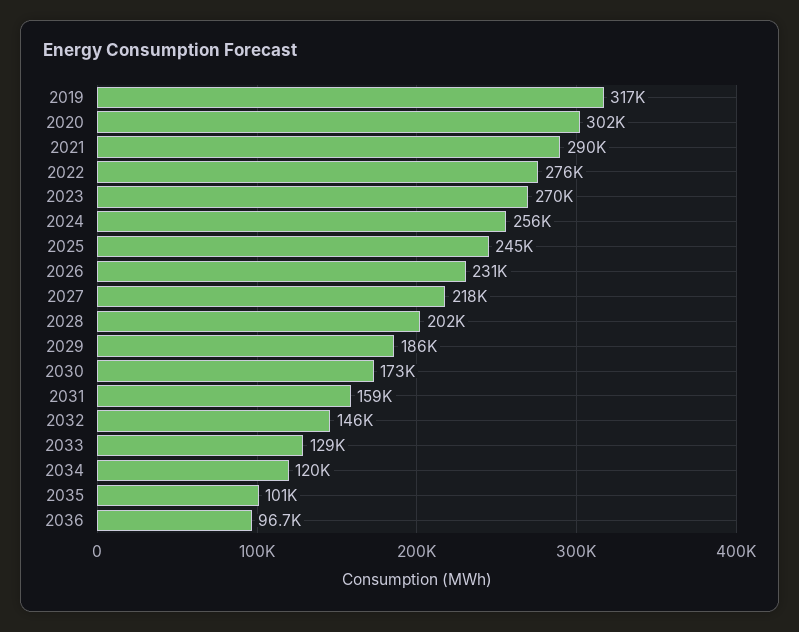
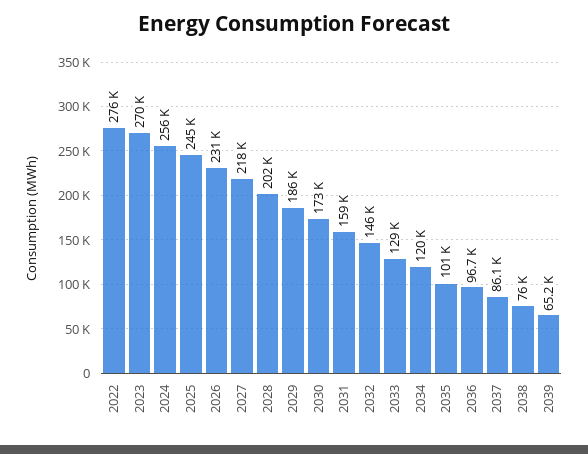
2019: 317000 -> none
2020: 302000 -> none
2021: 290000 -> none
2037: none -> 86100
2038: none -> 76000
2039: none -> 65200

